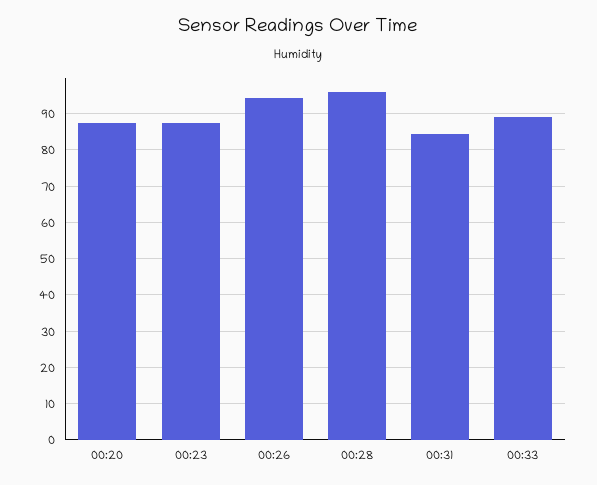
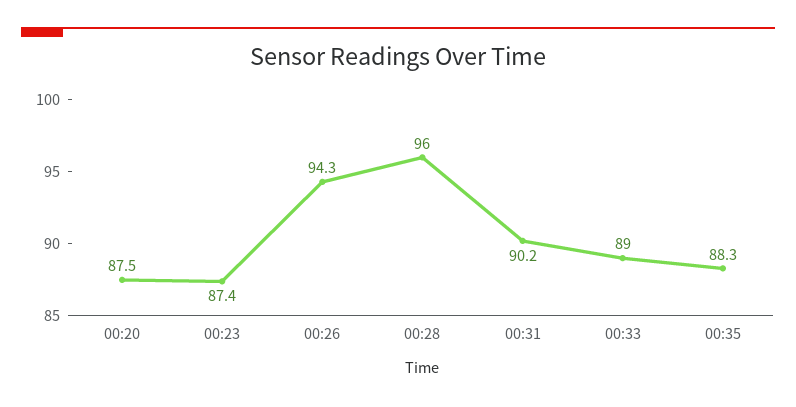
00:31: 84 -> 90.2
00:35: none -> 88.3

